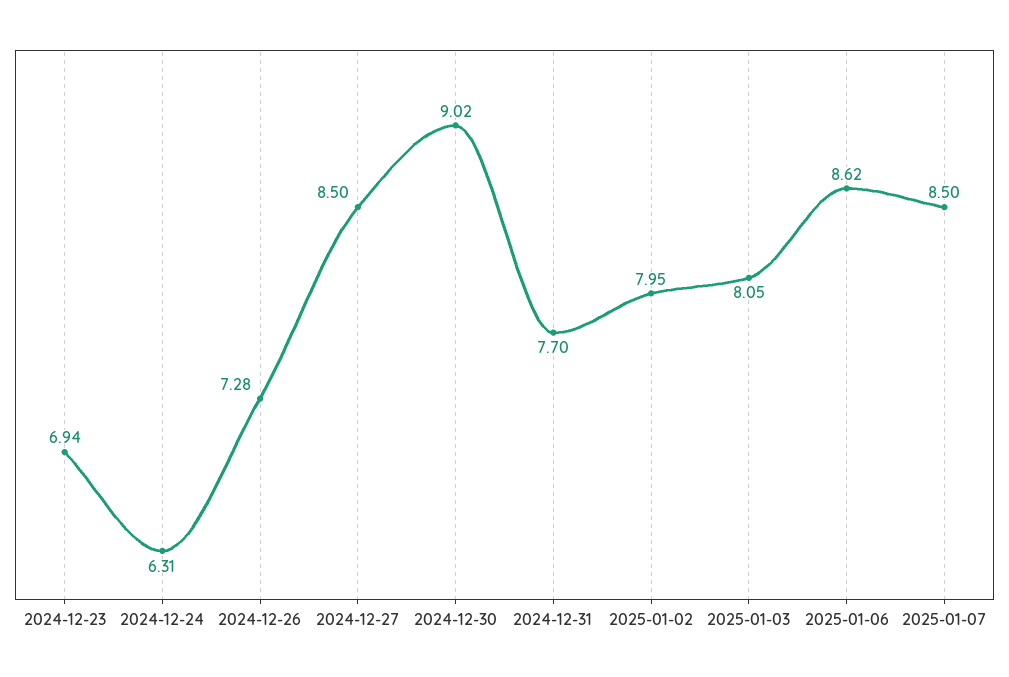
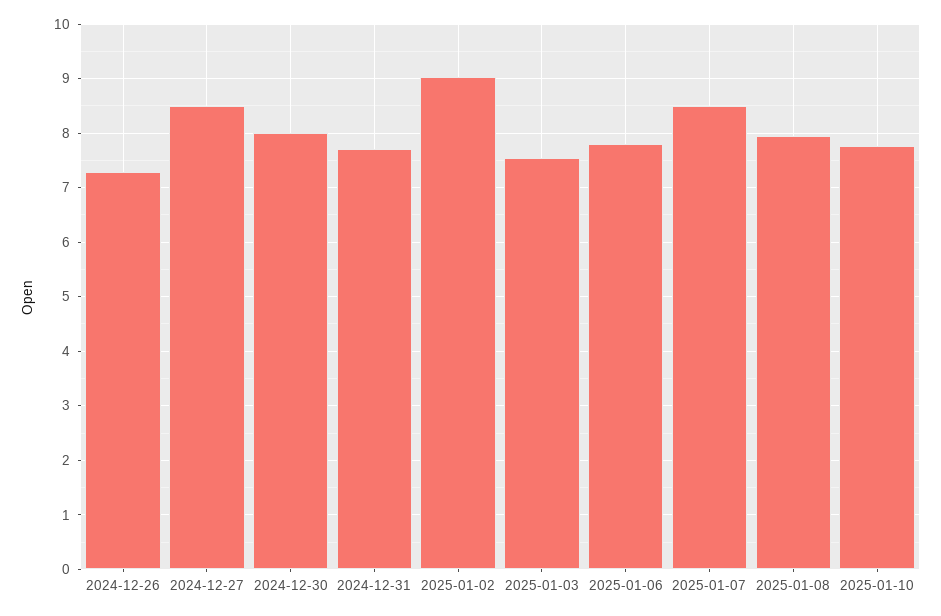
2024-12-23: 6.94 -> none
2024-12-24: 6.31 -> none
2024-12-30: 9.02 -> 8
2025-01-02: 7.95 -> 9
2025-01-03: 8.05 -> 7.6
2025-01-06: 8.62 -> 7.8
2025-01-08: none -> 8
2025-01-10: none -> 7.8

